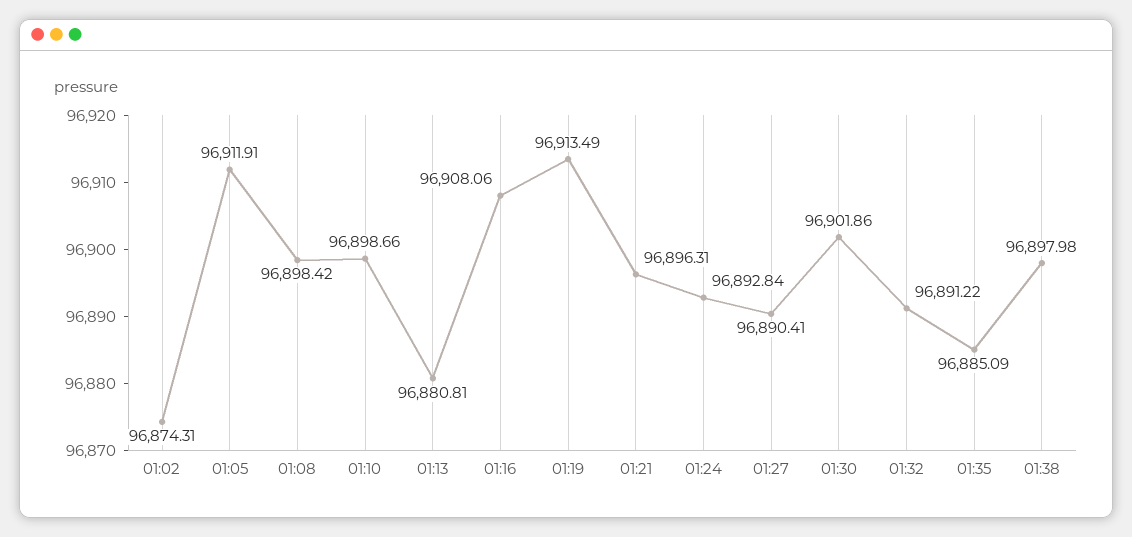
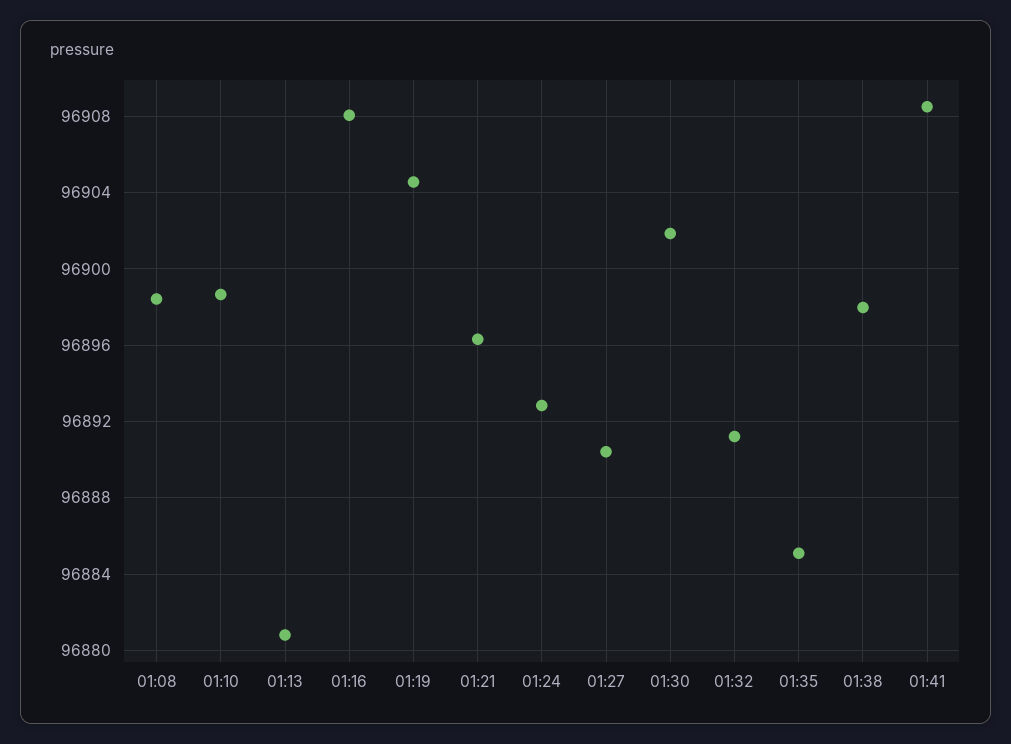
01:02: 96874.31 -> none
01:05: 96911.91 -> none
01:19: 96913.49 -> 96904.5
01:41: none -> 96908.5

